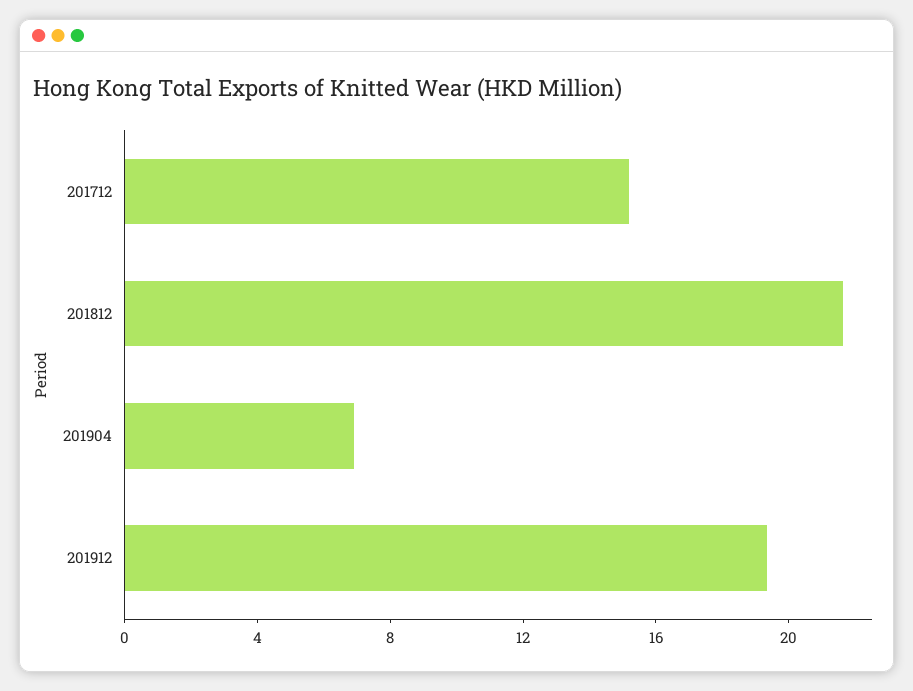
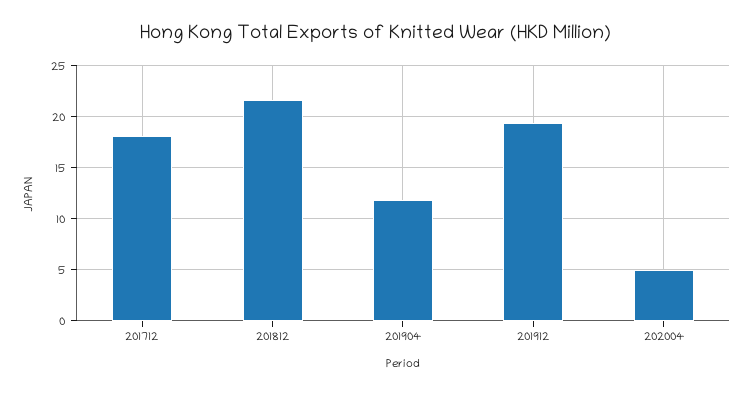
201712: 15 -> 18
201904: 7 -> 12
202004: none -> 5

